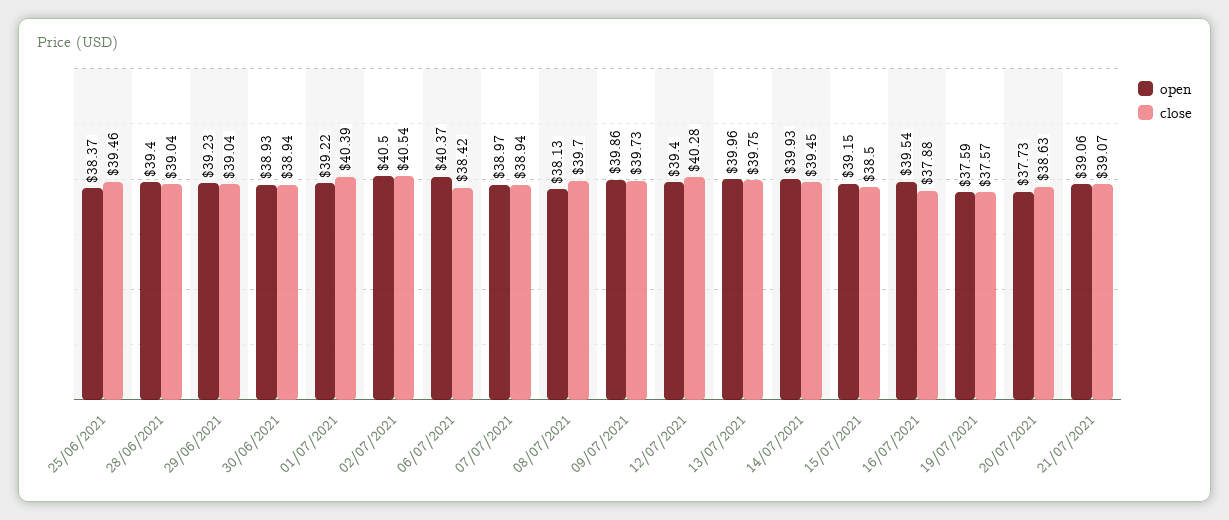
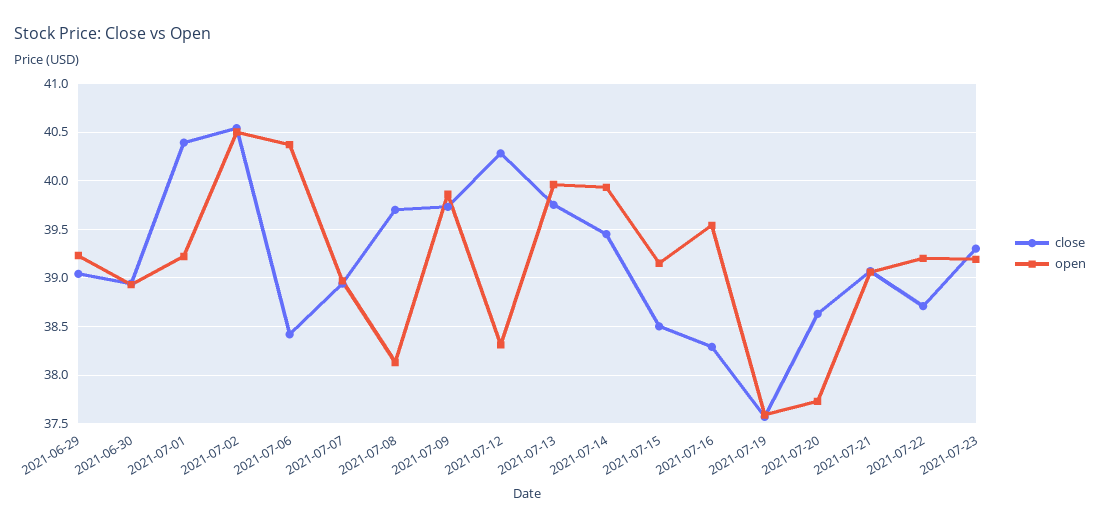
open, 25/06/2021: 38.37 -> none
close, 25/06/2021: 39.46 -> none
open, 28/06/2021: 39.4 -> none
close, 28/06/2021: 39.04 -> none
open, 12/07/2021: 39.4 -> 38.3
close, 16/07/2021: 37.88 -> 38.3
close, 2021-07-22: none -> 38.7
open, 2021-07-22: none -> 39.2
close, 2021-07-23: none -> 39.3
open, 2021-07-23: none -> 39.2

